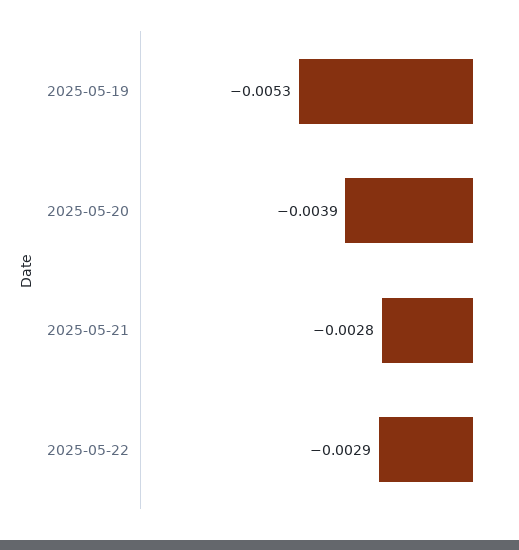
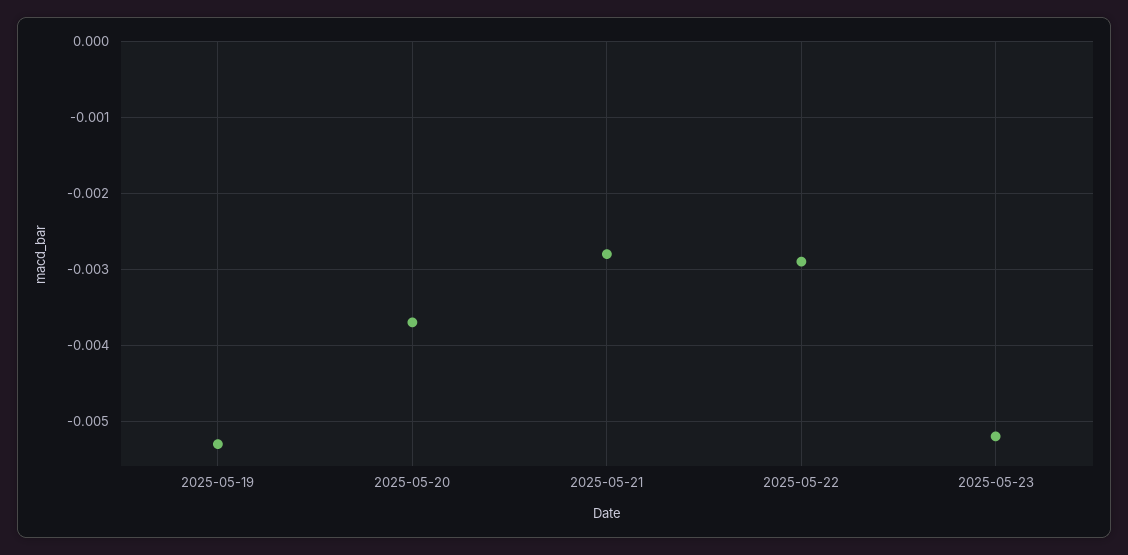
2025-05-20: -0.0039 -> -0.0037
2025-05-23: none -> -0.0052

